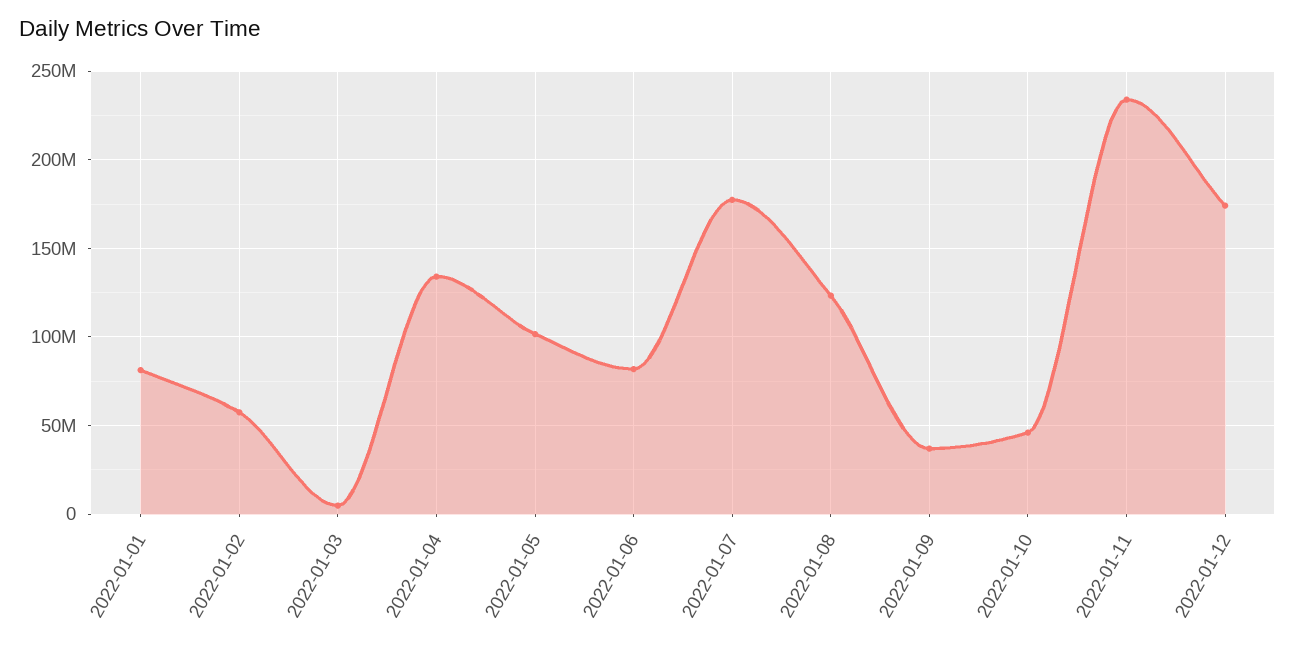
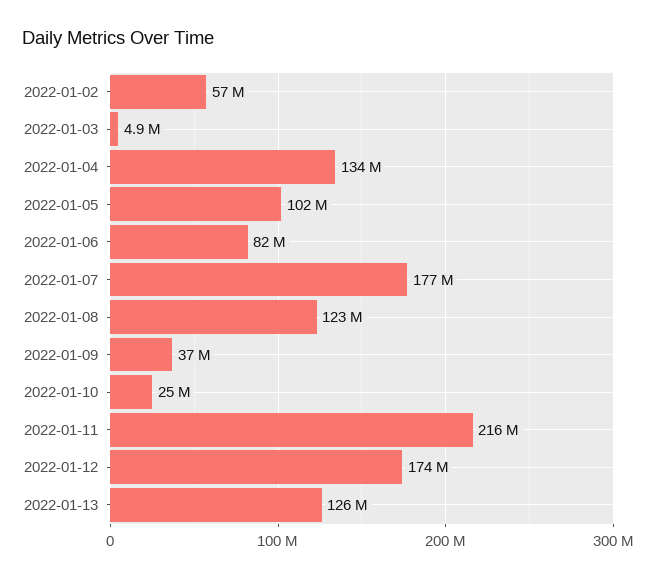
2022-01-01: 80000000 -> none
2022-01-10: 45000000 -> 25000000
2022-01-11: 235000000 -> 216000000
2022-01-13: none -> 126000000

